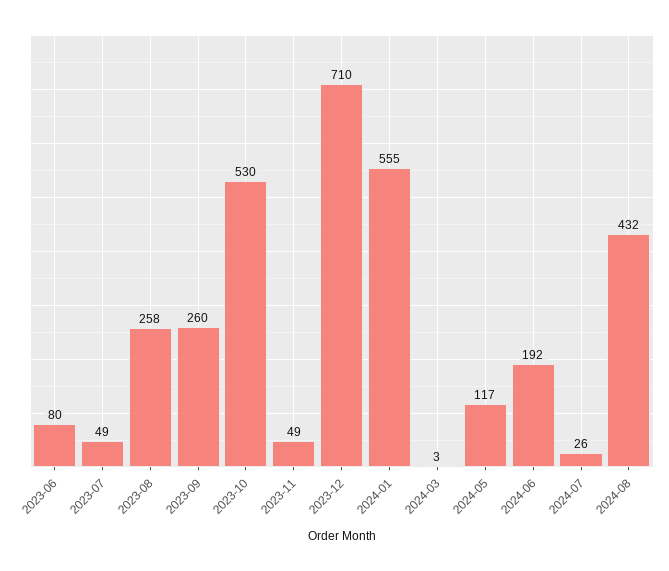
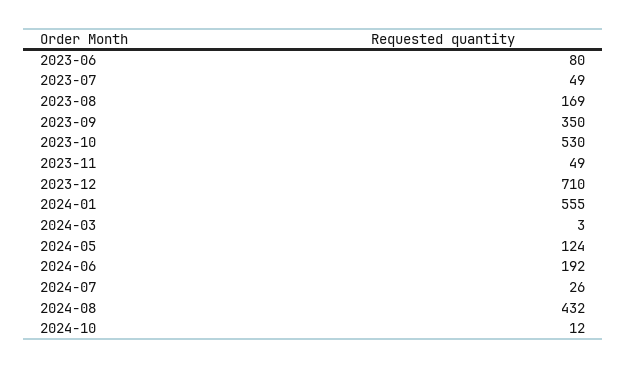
2023-08: 258 -> 169
2023-09: 260 -> 350
2024-05: 117 -> 124
2024-10: none -> 12

